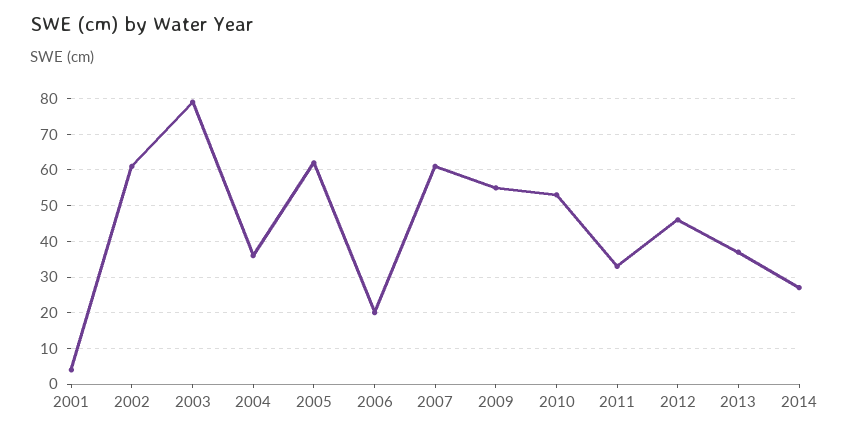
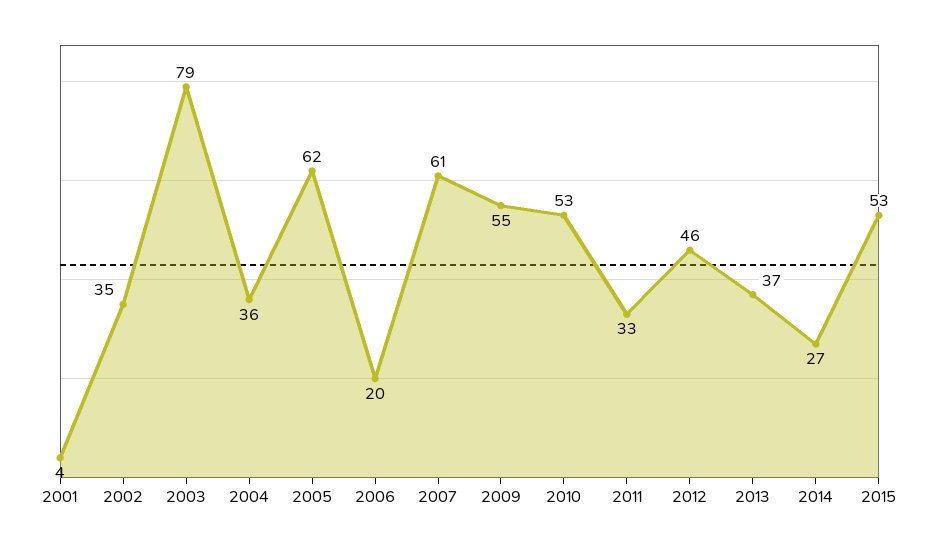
2002: 60 -> 35
2015: none -> 53

